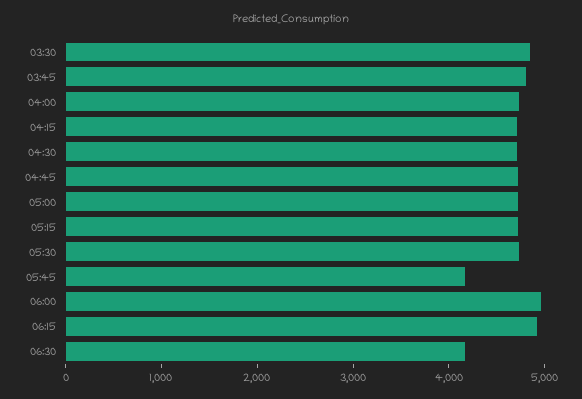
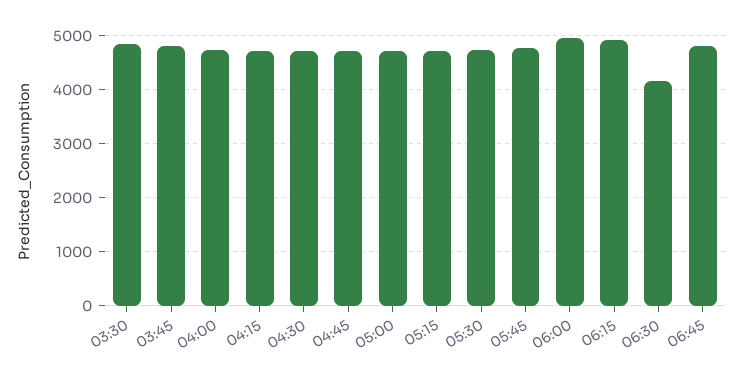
05:45: 4200 -> 4800
06:45: none -> 4800

